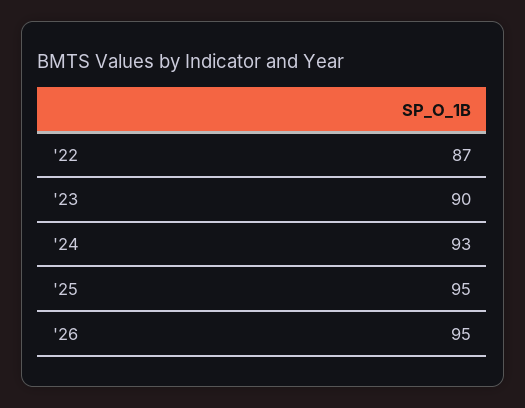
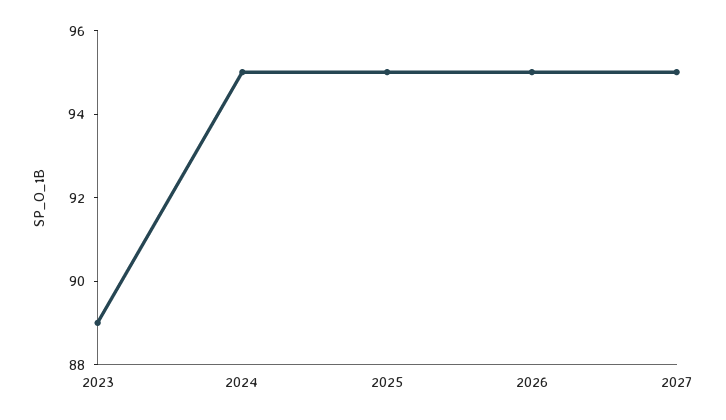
'22: 87 -> none
'23: 90 -> 89
'24: 93 -> 95
2027: none -> 95

